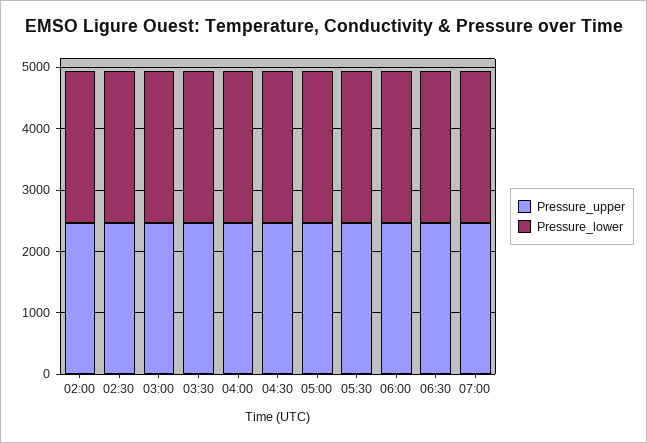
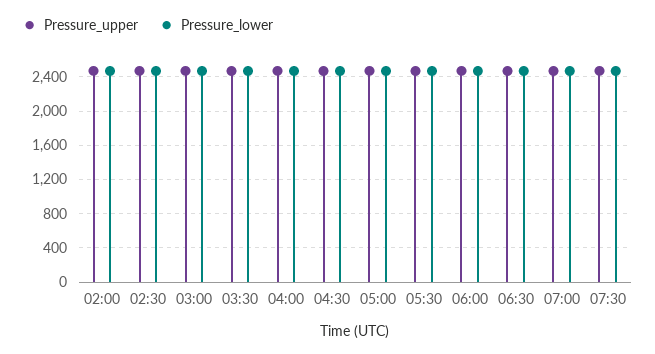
Pressure_upper, 07:30: none -> 2500
Pressure_lower, 07:30: none -> 2500

